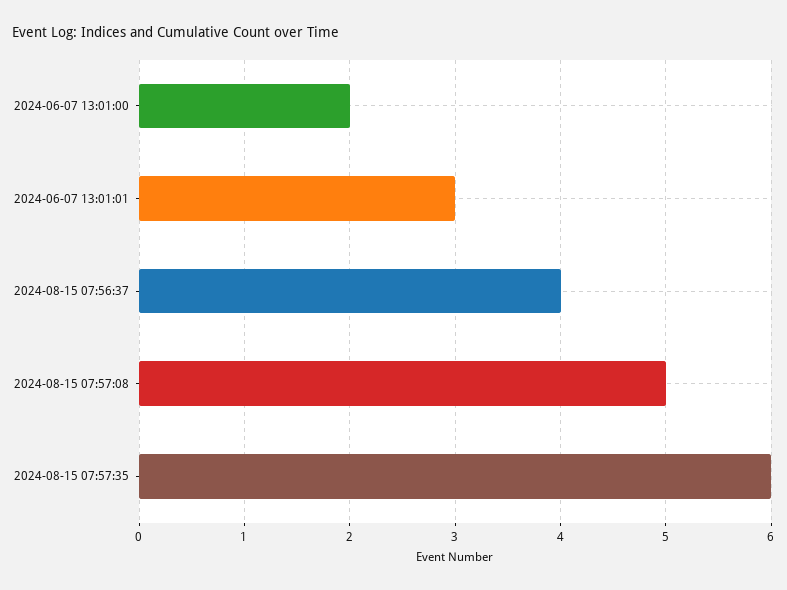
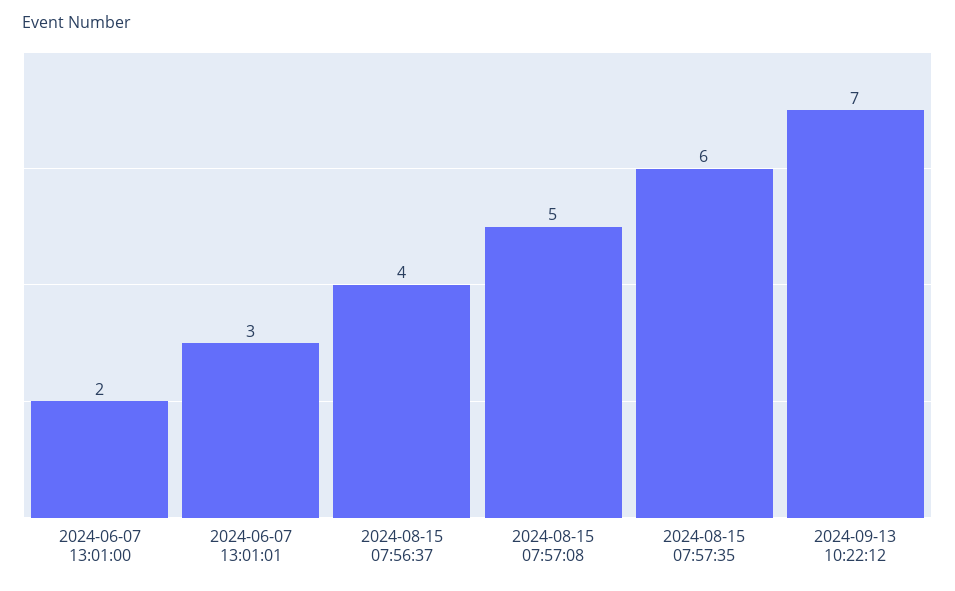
2024-09-13 10:22:12: none -> 7

